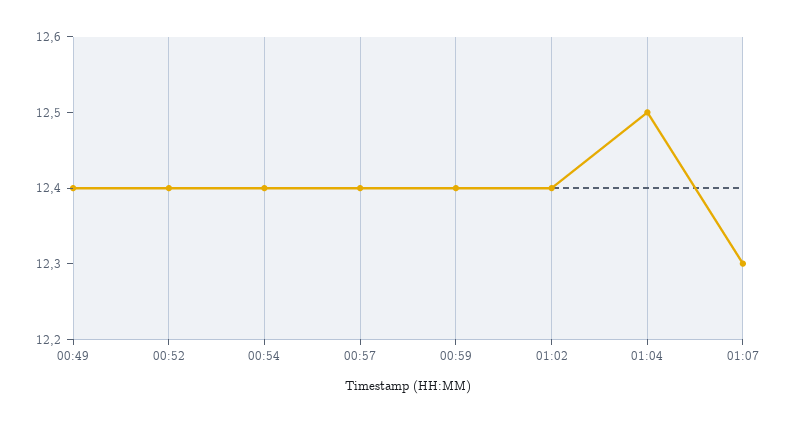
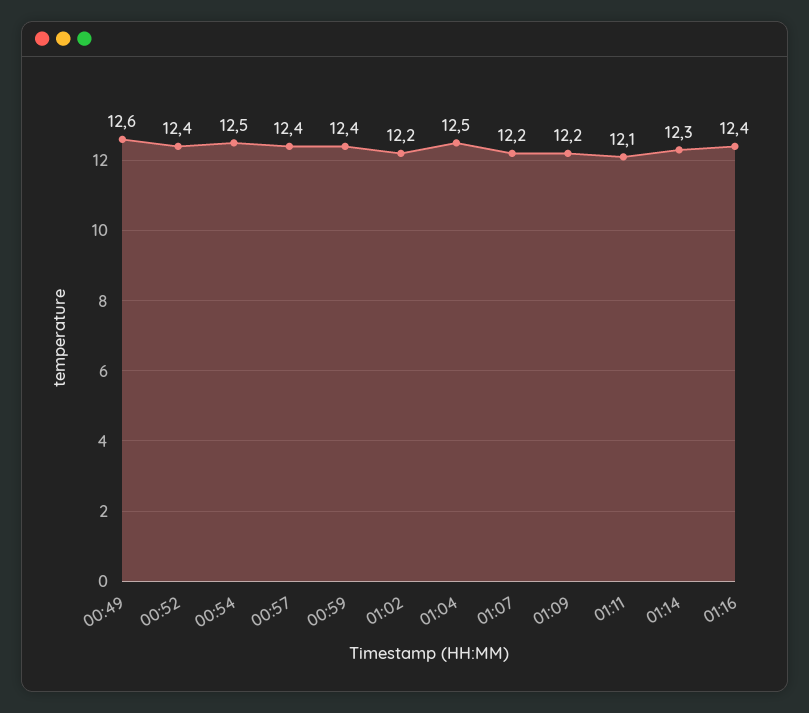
00:49: 12.4 -> 12.6
00:54: 12.4 -> 12.5
01:02: 12.4 -> 12.2
01:07: 12.3 -> 12.2
01:09: none -> 12.2
01:11: none -> 12.1
01:14: none -> 12.3
01:16: none -> 12.4

